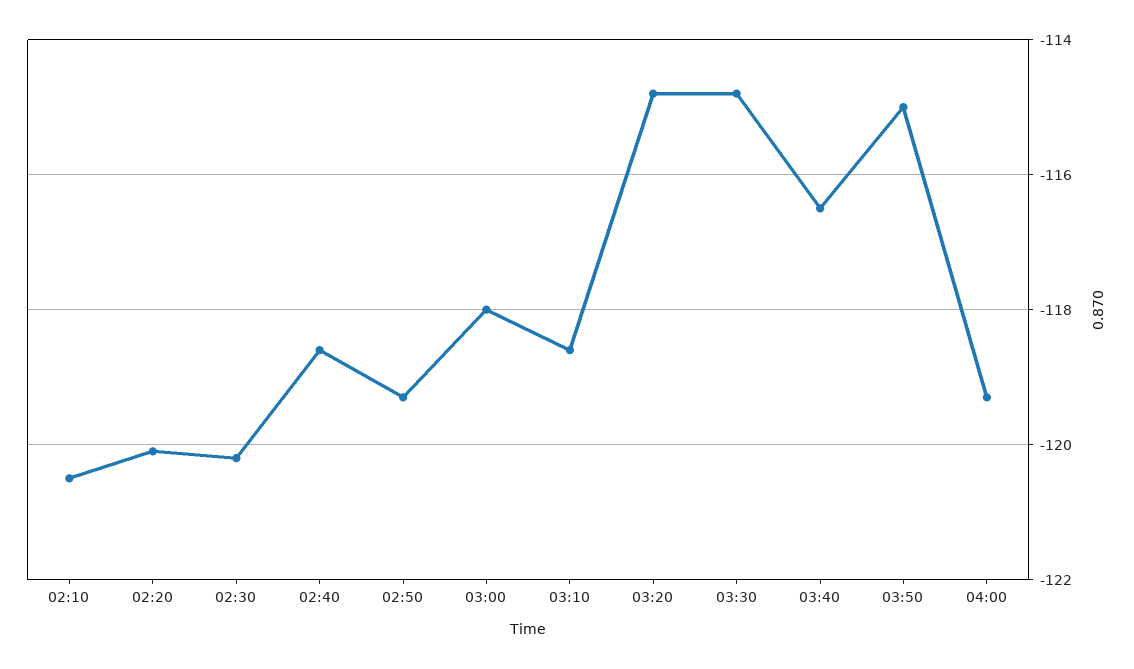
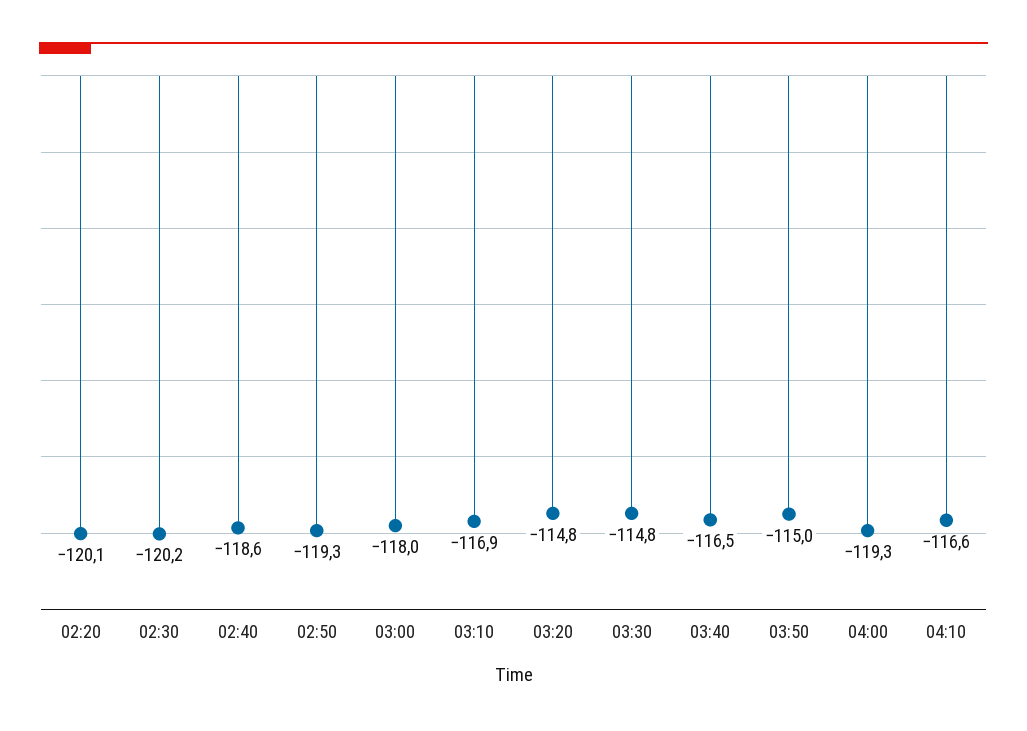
02:10: -120.5 -> none
03:10: -118.5 -> -116.9
04:10: none -> -116.6

